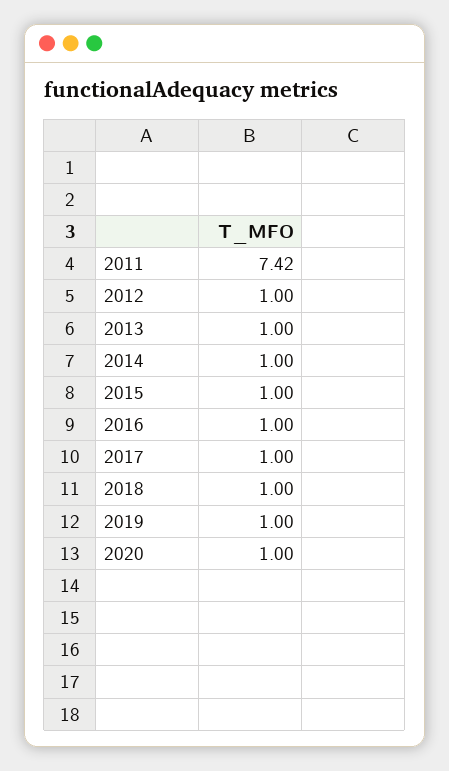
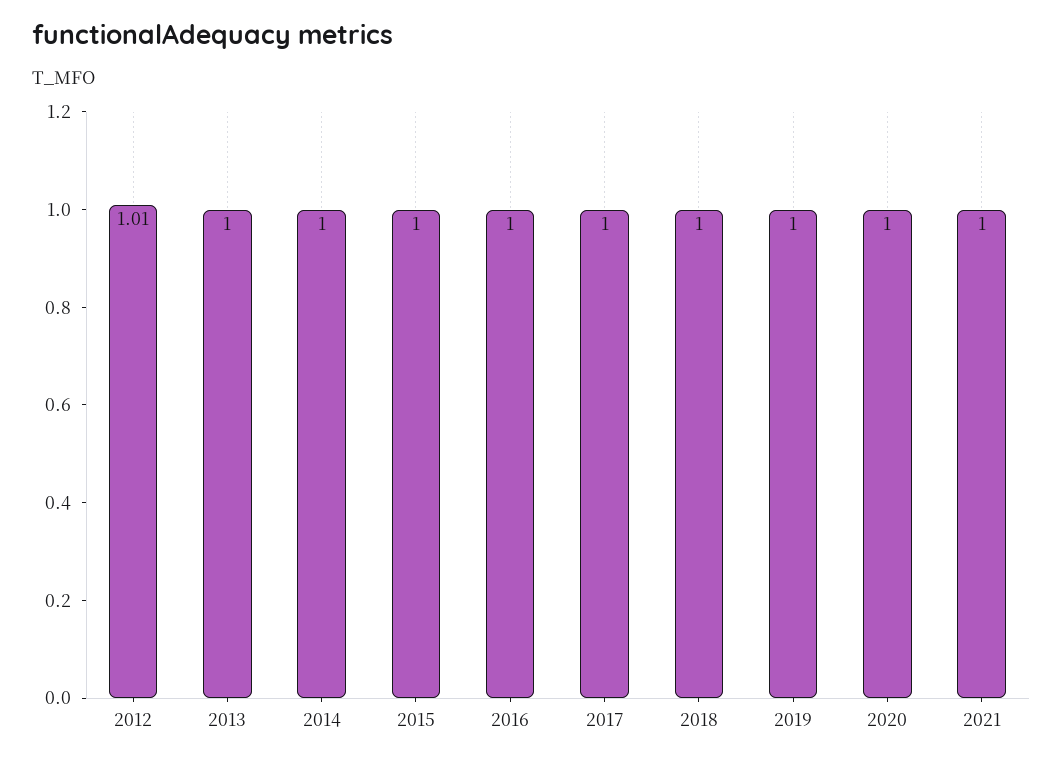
2011: 7.42 -> none
2012: 1 -> 1.01
2021: none -> 1

